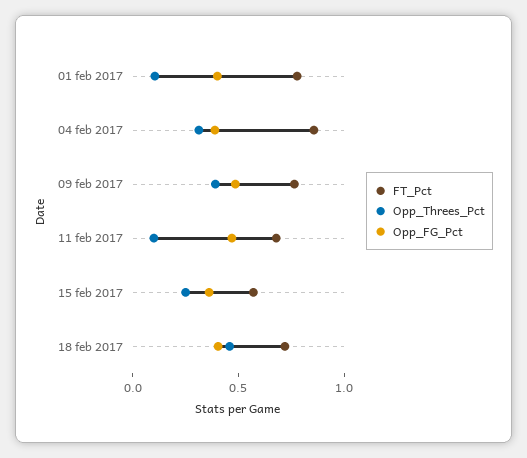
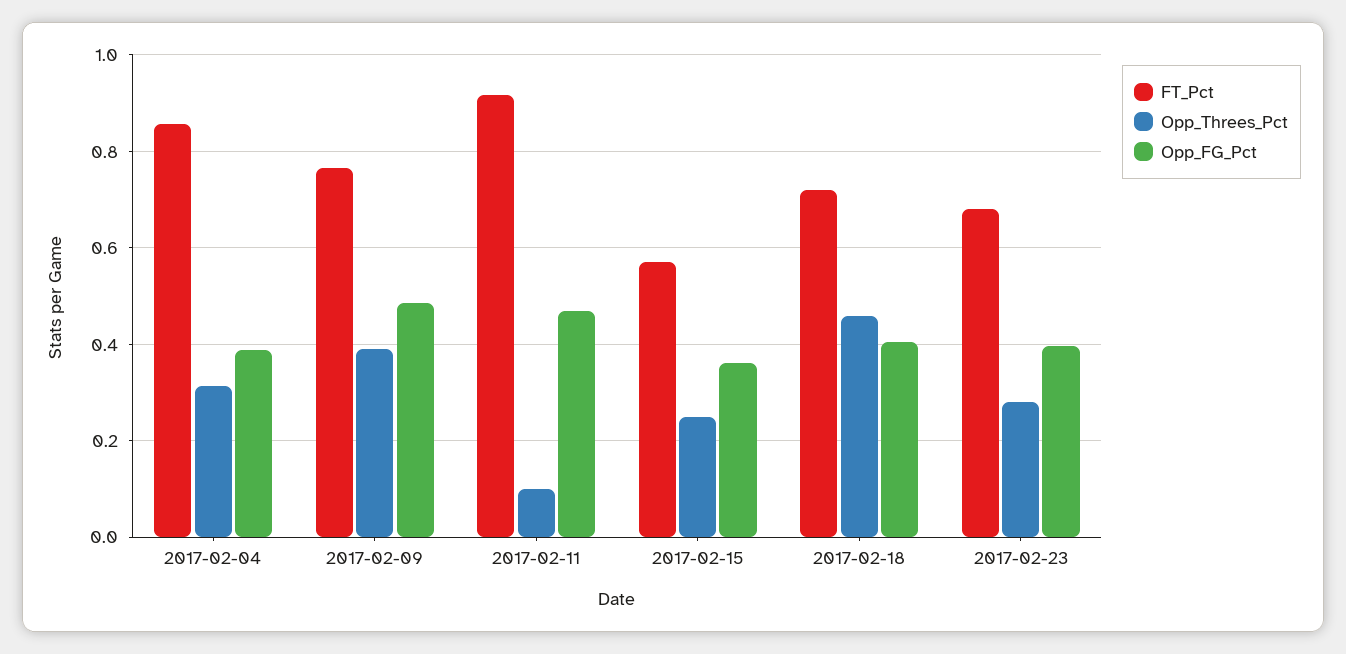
FT_Pct, 01 feb 2017: 0.8 -> none
Opp_Threes_Pct, 01 feb 2017: 0.1 -> none
Opp_FG_Pct, 01 feb 2017: 0.4 -> none
FT_Pct, 11 feb 2017: 0.7 -> 0.92
FT_Pct, 2017-02-23: none -> 0.68
Opp_Threes_Pct, 2017-02-23: none -> 0.28
Opp_FG_Pct, 2017-02-23: none -> 0.4

